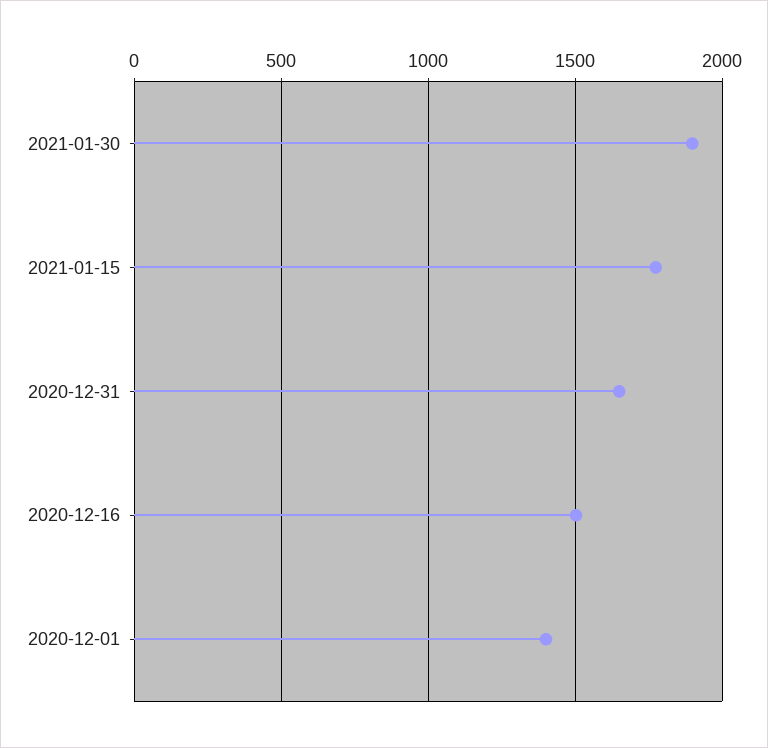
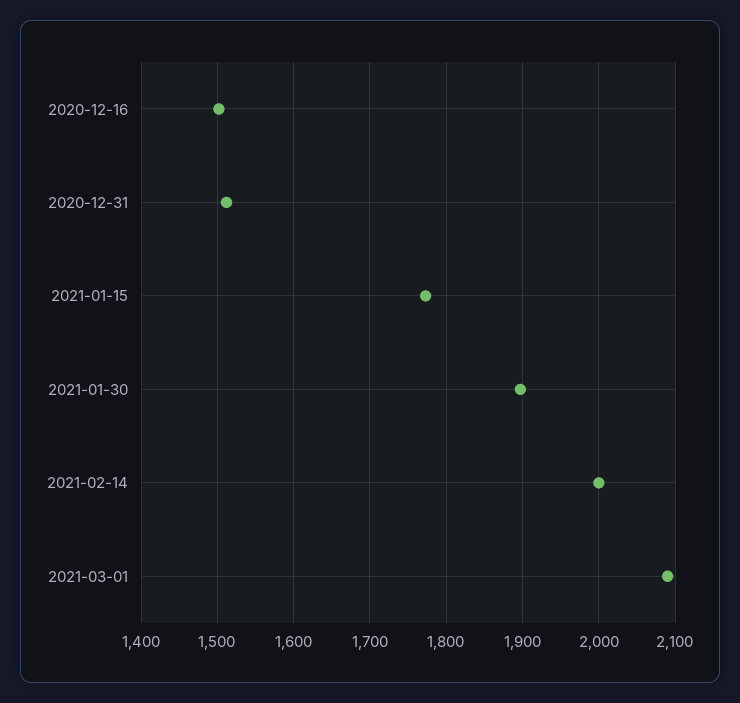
2020-12-31: 1650 -> 1510
2020-12-01: 1400 -> none
2021-02-14: none -> 2000
2021-03-01: none -> 2090

